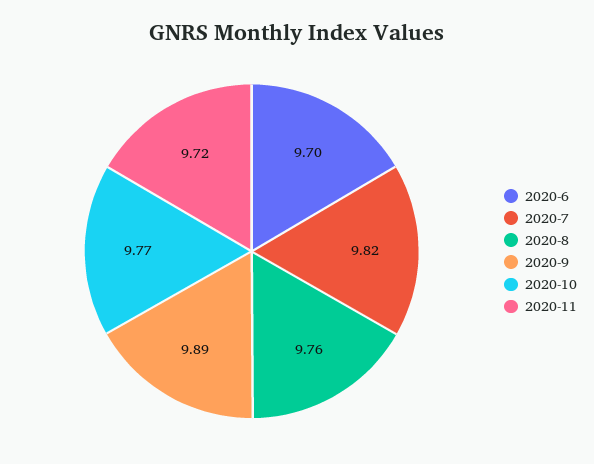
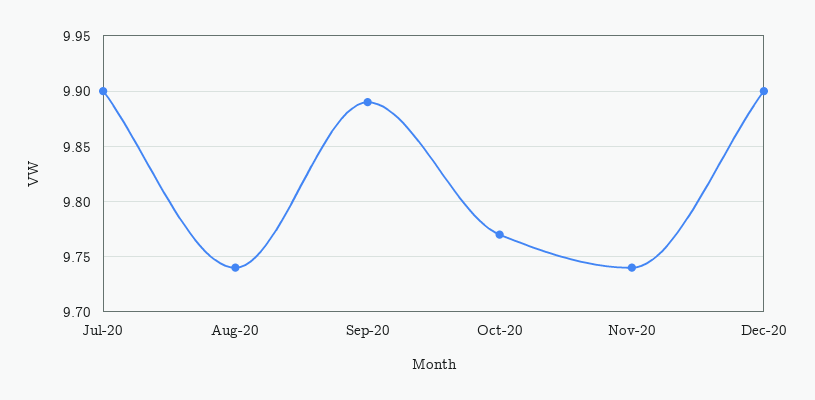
2020-6: 9.7 -> none
2020-7: 9.82 -> 9.9
2020-8: 9.76 -> 9.74
2020-11: 9.72 -> 9.74
Dec-20: none -> 9.9

